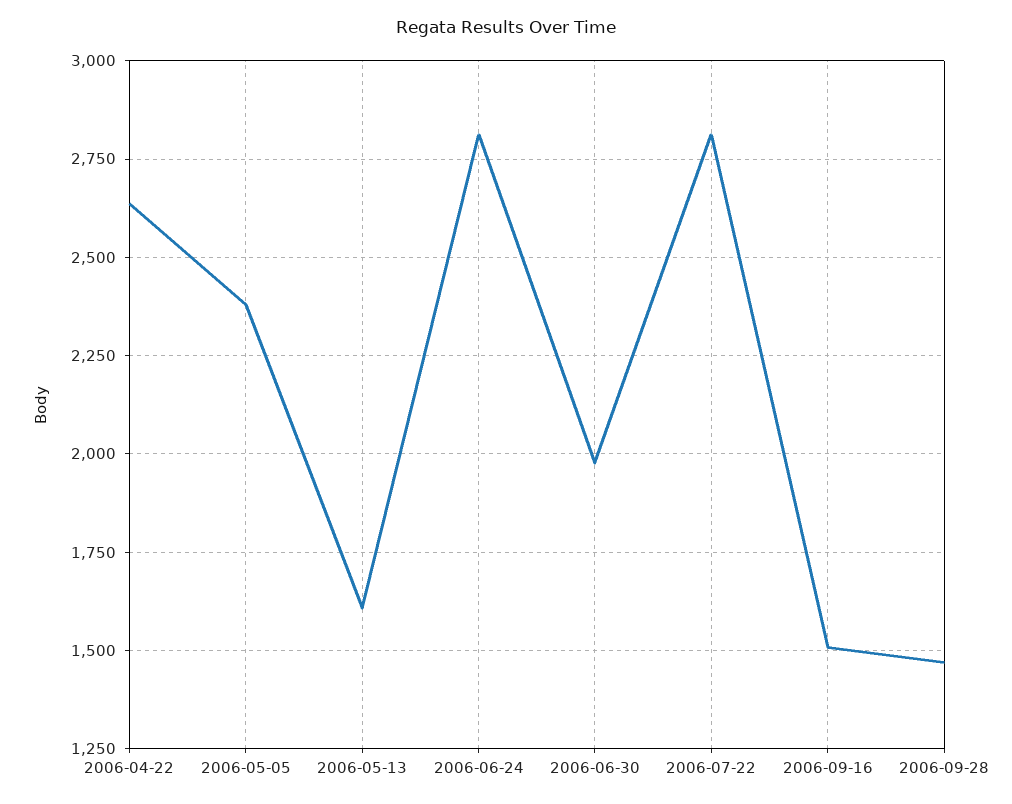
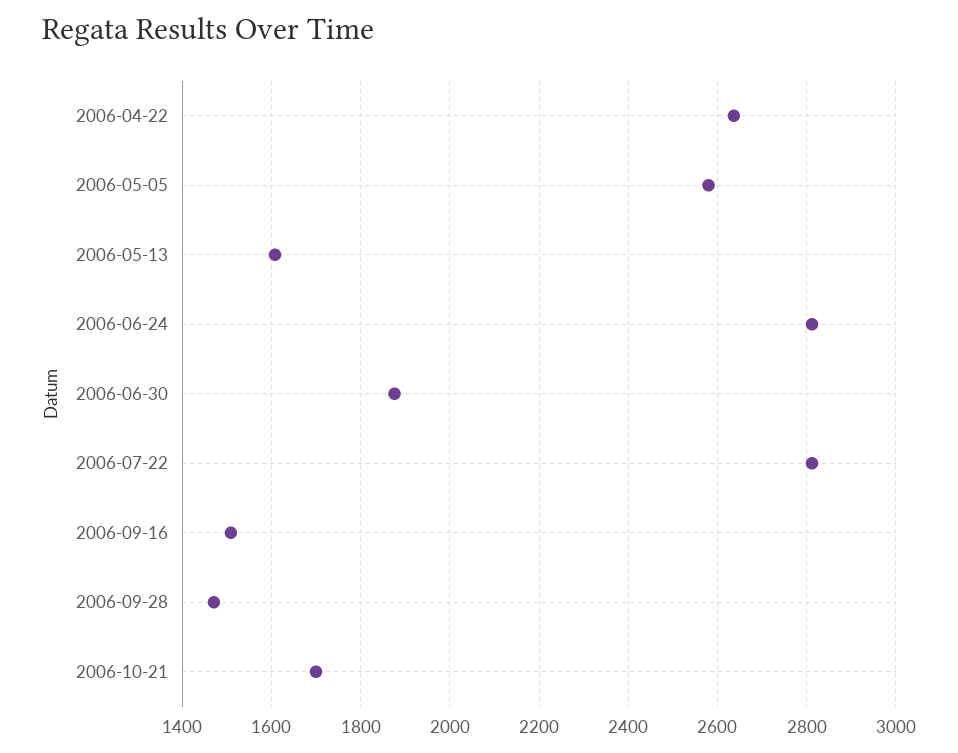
2006-05-05: 2375 -> 2580
2006-06-30: 1975 -> 1880
2006-10-21: none -> 1700

